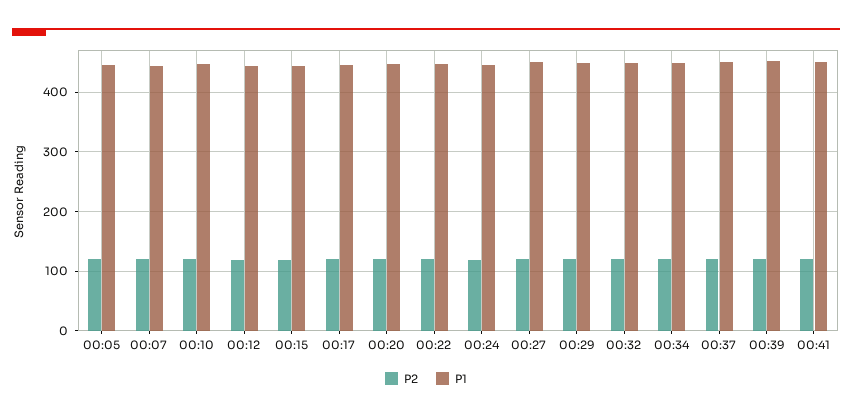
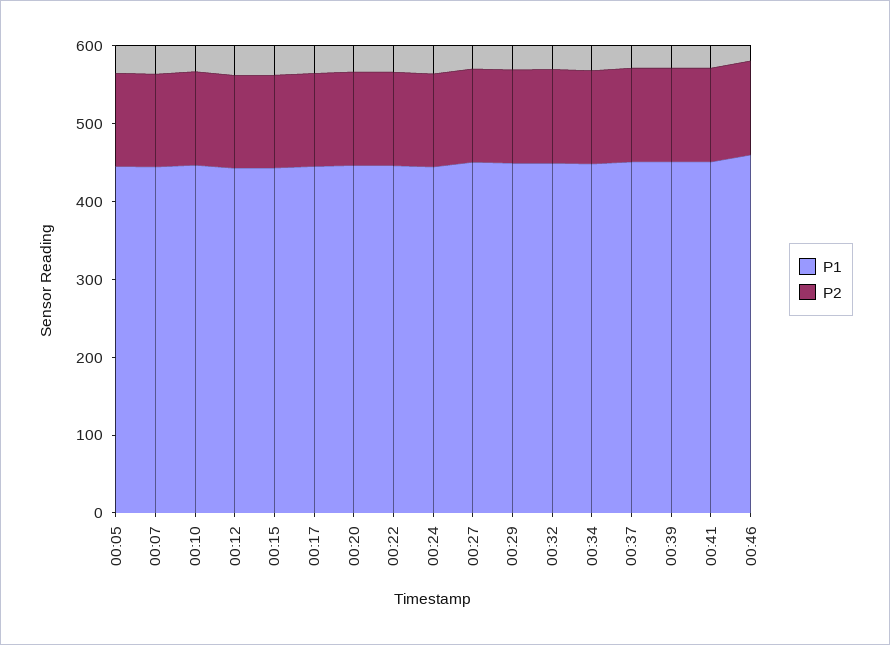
P1, 00:46: none -> 460
P2, 00:46: none -> 120

